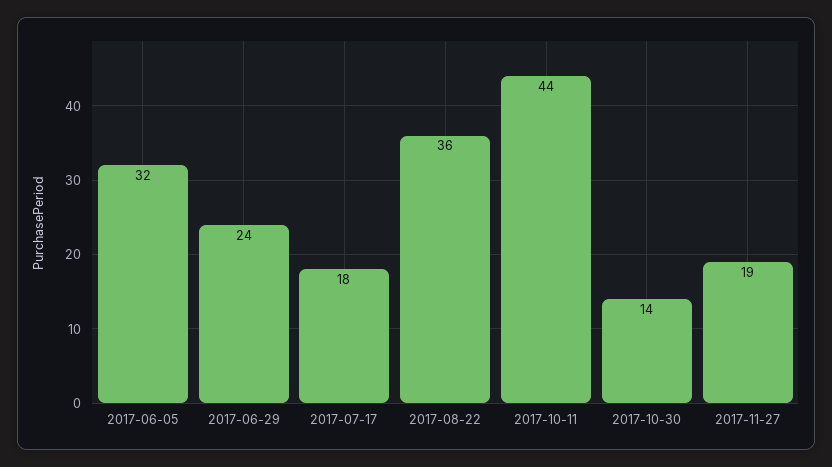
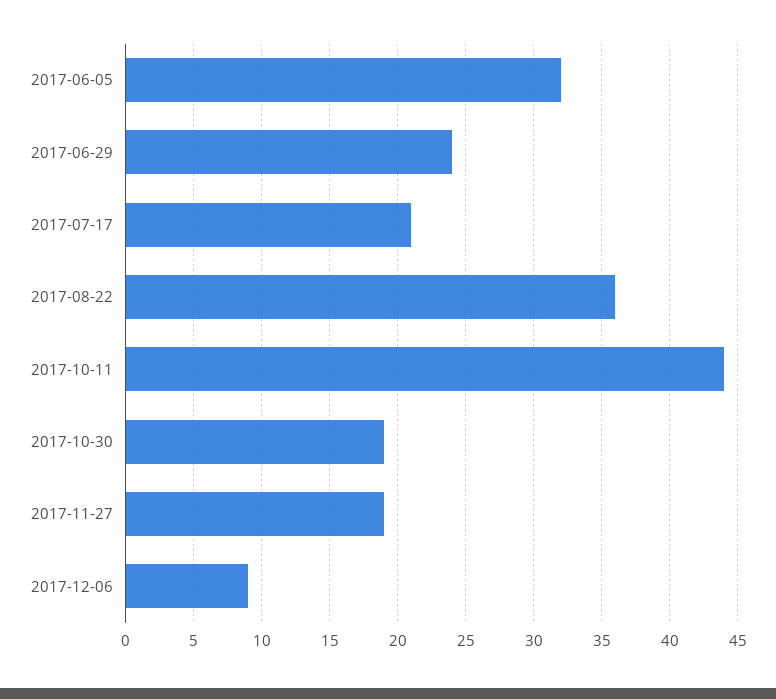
2017-07-17: 18 -> 21
2017-10-30: 14 -> 19
2017-12-06: none -> 9

